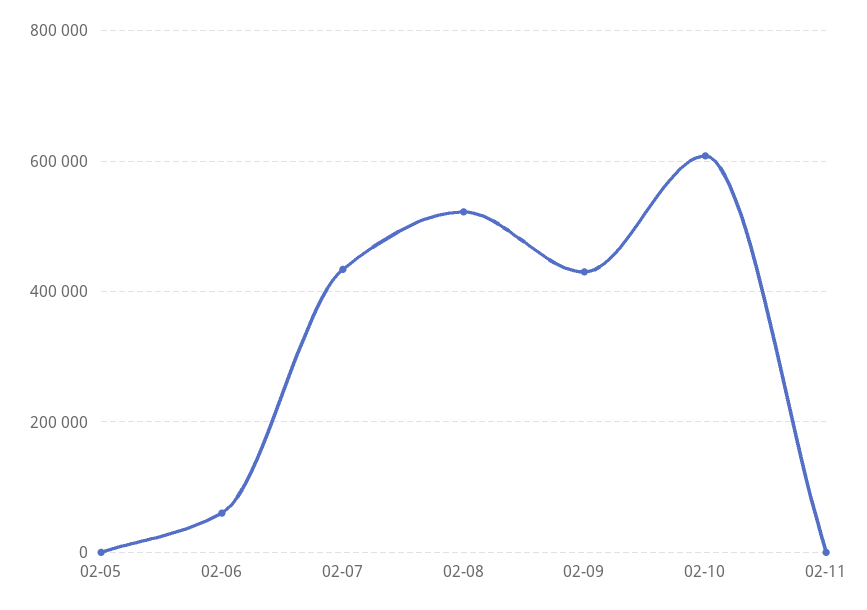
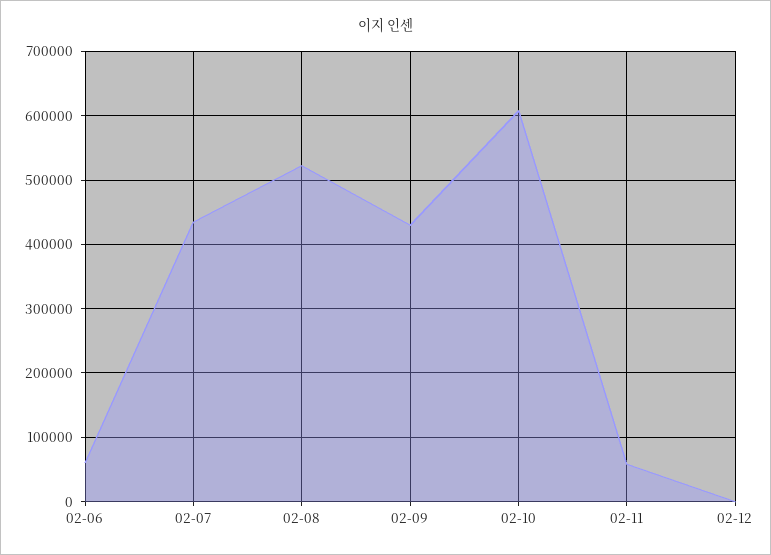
02-05: 0 -> none
02-11: 0 -> 60000
02-12: none -> 0

